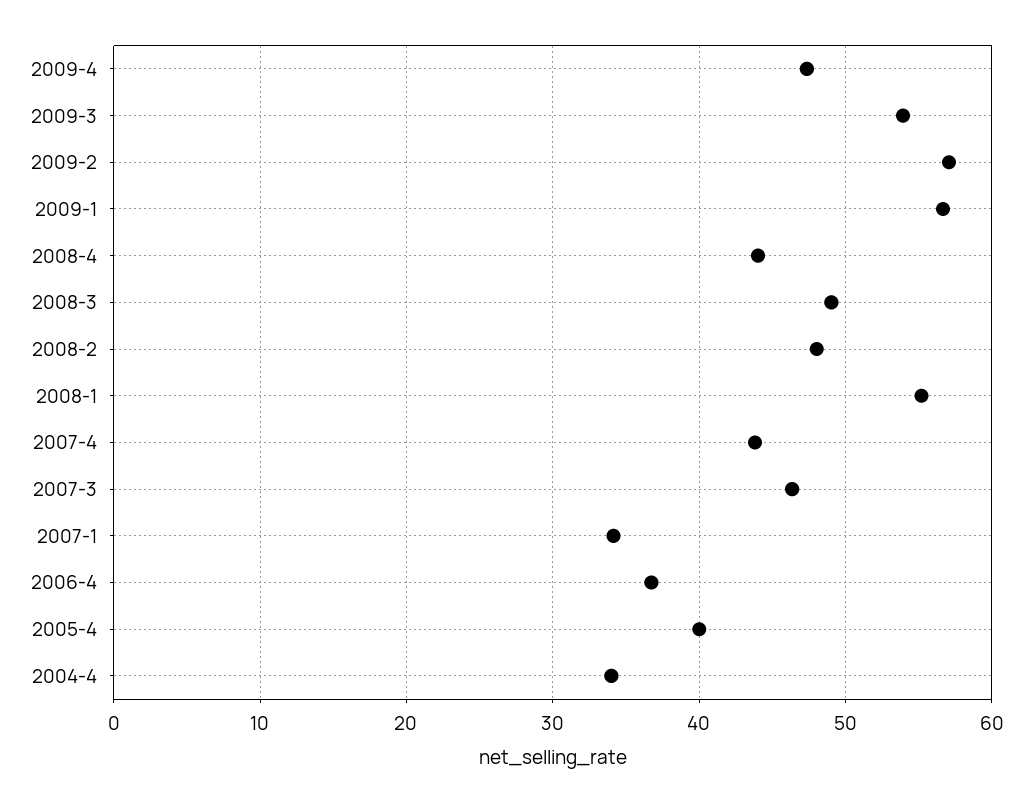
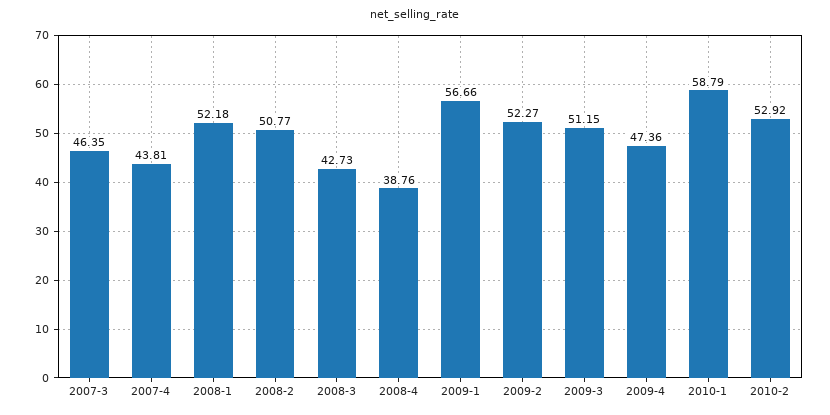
2009-3: 54 -> 51.15
2009-2: 57 -> 52.27
2008-4: 44 -> 38.76
2008-3: 49 -> 42.73
2008-2: 48 -> 50.77
2008-1: 55 -> 52.18
2007-1: 34 -> none
2006-4: 37 -> none
2005-4: 40 -> none
2004-4: 34 -> none
2010-1: none -> 58.79
2010-2: none -> 52.92

